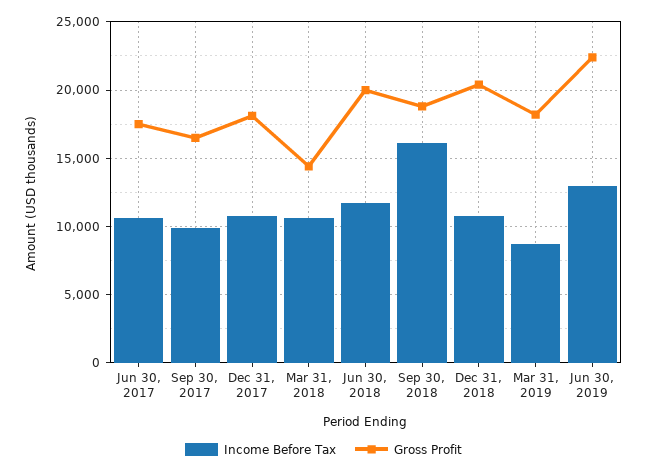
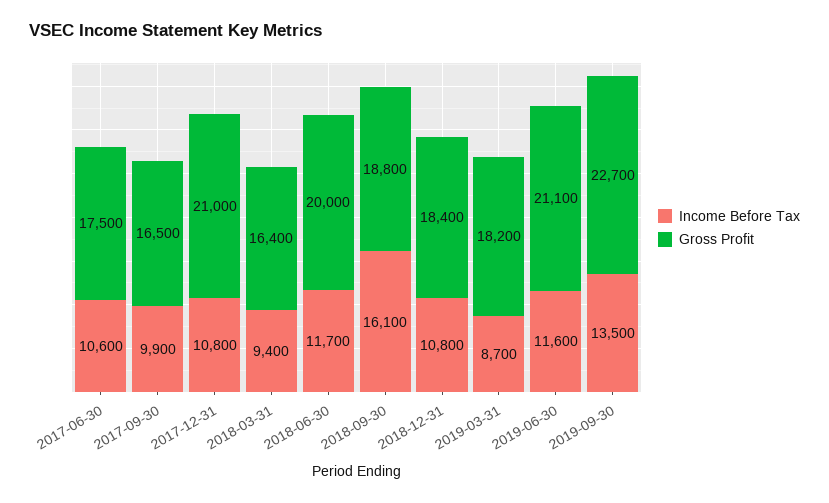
Gross Profit, Dec 31, 2017: 18000 -> 21000
Income Before Tax, Mar 31, 2018: 10500 -> 9400
Gross Profit, Mar 31, 2018: 14500 -> 16400
Gross Profit, Dec 31, 2018: 20500 -> 18400
Income Before Tax, Jun 30, 2019: 13000 -> 11600
Gross Profit, Jun 30, 2019: 22500 -> 21100
Income Before Tax, 2019-09-30: none -> 13500
Gross Profit, 2019-09-30: none -> 22700

